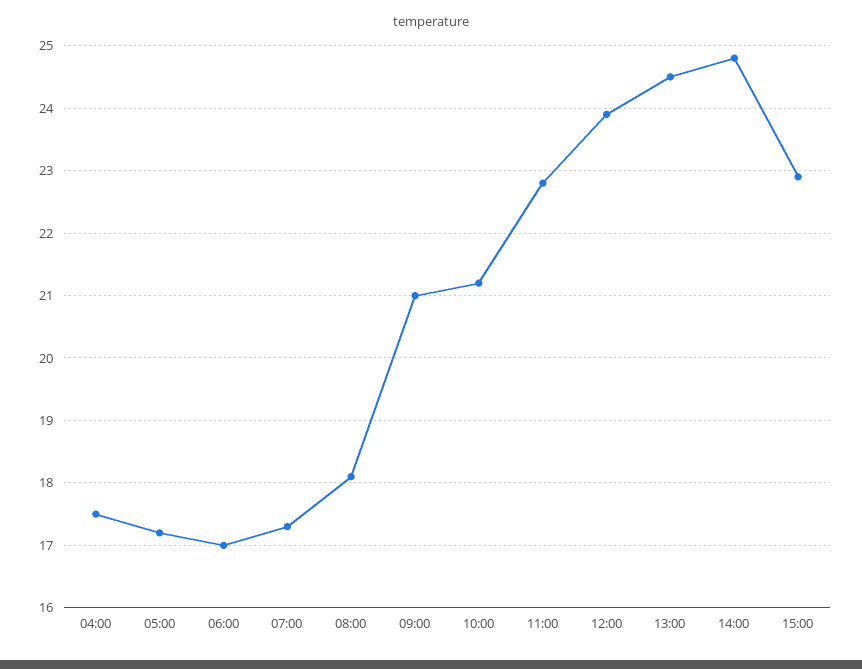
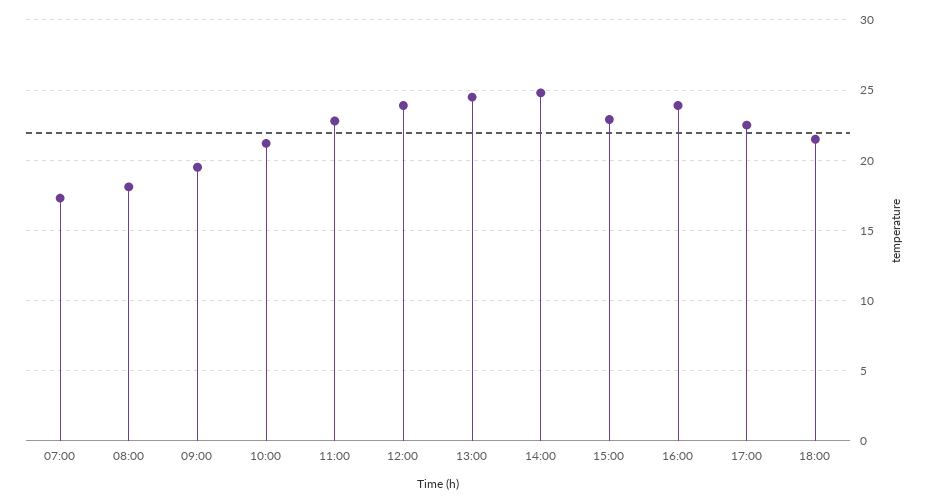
04:00: 17.5 -> none
05:00: 17.2 -> none
06:00: 17 -> none
09:00: 21 -> 19.5
16:00: none -> 24
17:00: none -> 22.5
18:00: none -> 21.5

